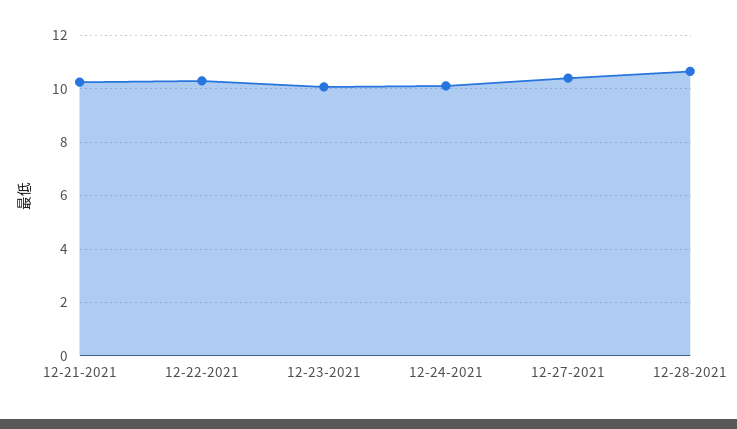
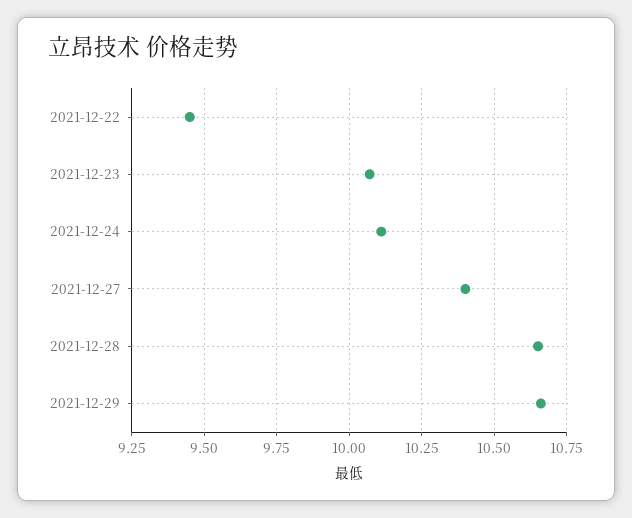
12-21-2021: 10.25 -> none
12-22-2021: 10.25 -> 9.45
2021-12-29: none -> 10.65

